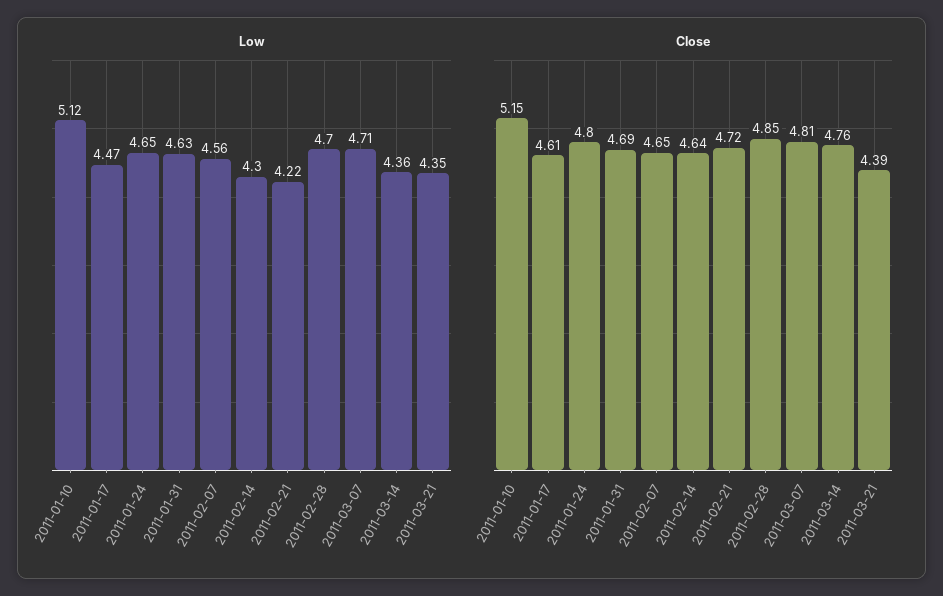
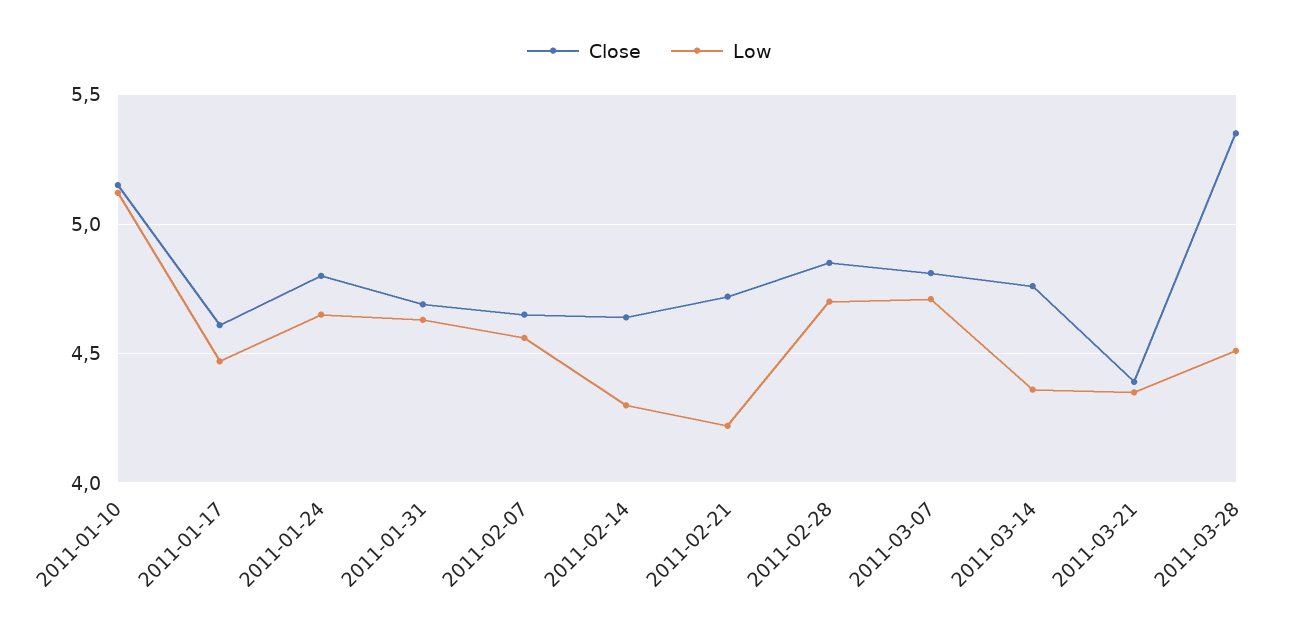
Close, 2011-03-28: none -> 5.35
Low, 2011-03-28: none -> 4.5

